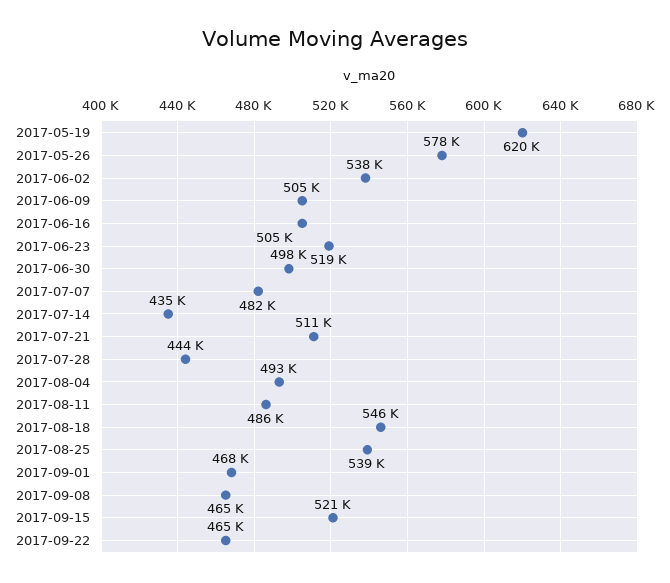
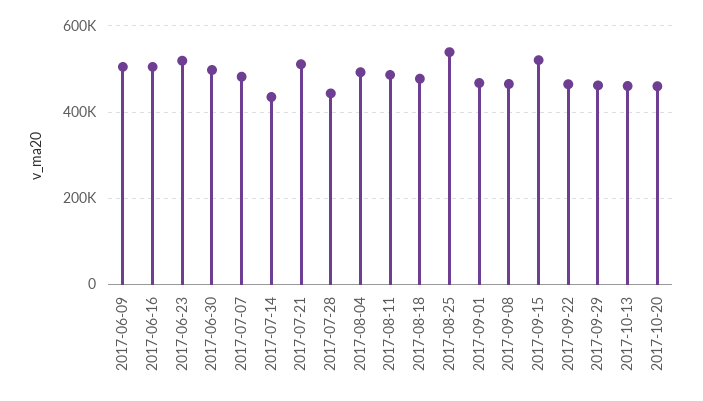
2017-05-19: 620000 -> none
2017-05-26: 578000 -> none
2017-06-02: 538000 -> none
2017-08-18: 546000 -> 480000
2017-09-29: none -> 460000
2017-10-13: none -> 460000
2017-10-20: none -> 460000

